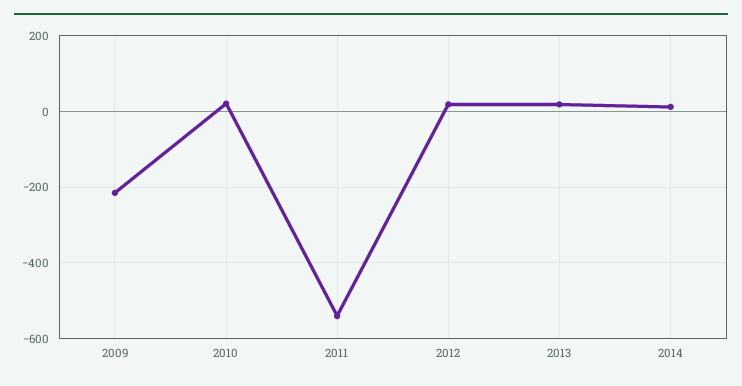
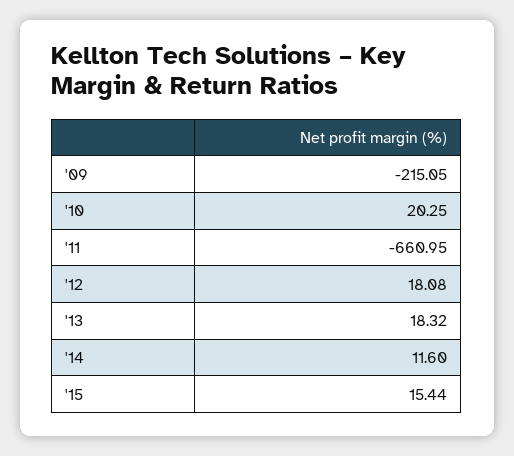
2011: -540 -> -660.95
'15: none -> 15.44

